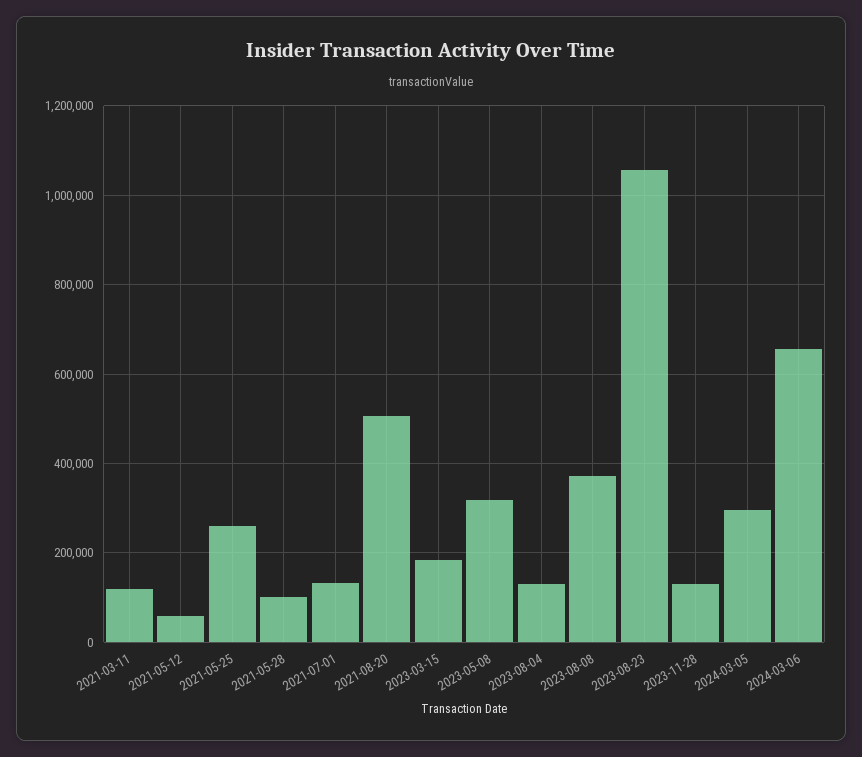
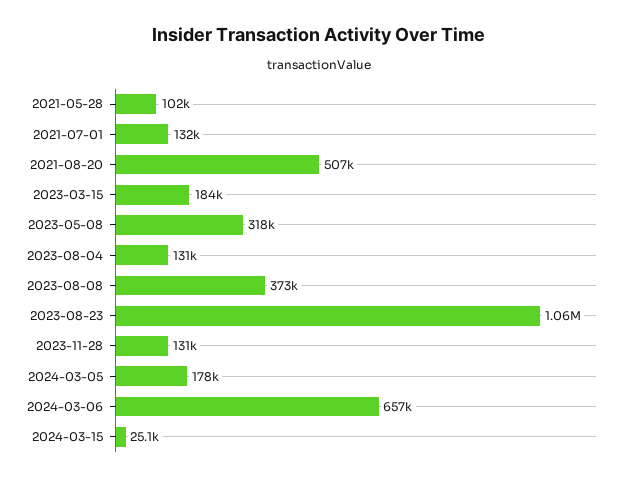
2021-03-11: 120000 -> none
2021-05-12: 60000 -> none
2021-05-25: 260000 -> none
2024-03-05: 300000 -> 178000
2024-03-15: none -> 25100

